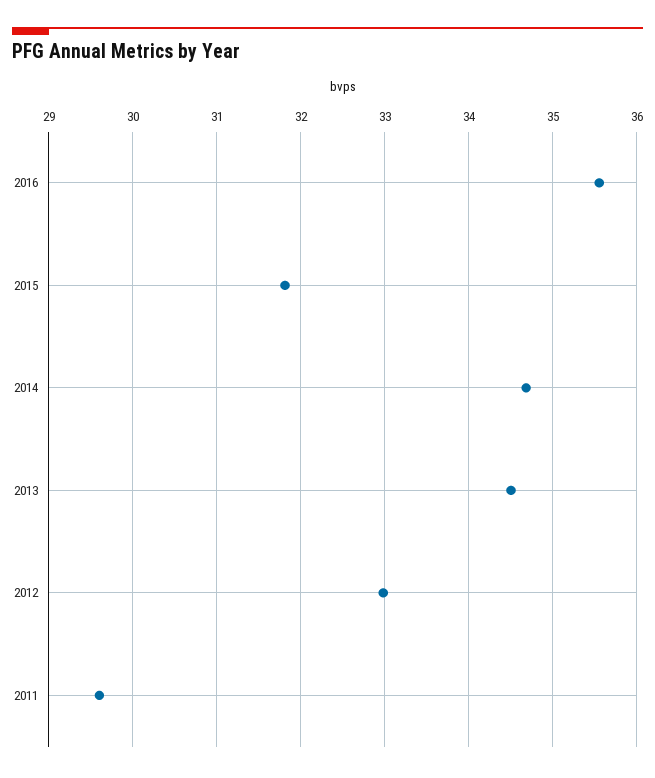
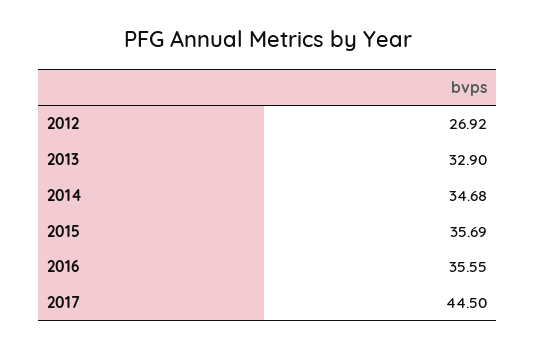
2015: 31.8 -> 35.69
2013: 34.5 -> 32.9
2012: 33 -> 26.92
2011: 29.6 -> none
2017: none -> 44.5

